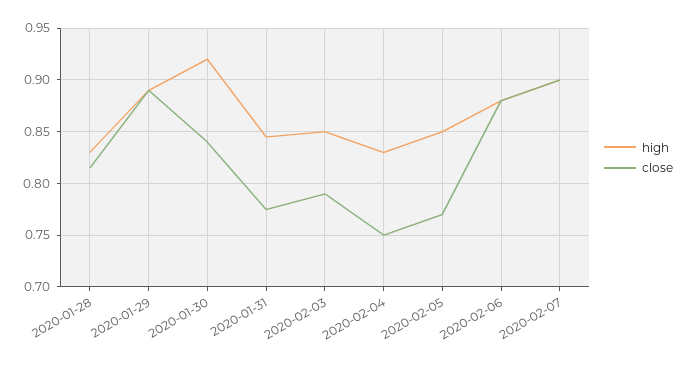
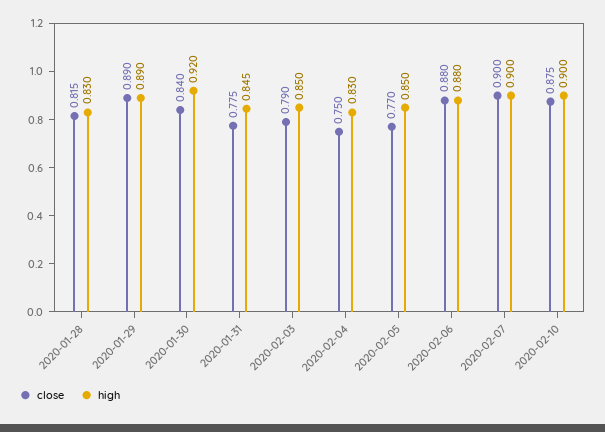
close, 2020-02-10: none -> 0.875
high, 2020-02-10: none -> 0.9

